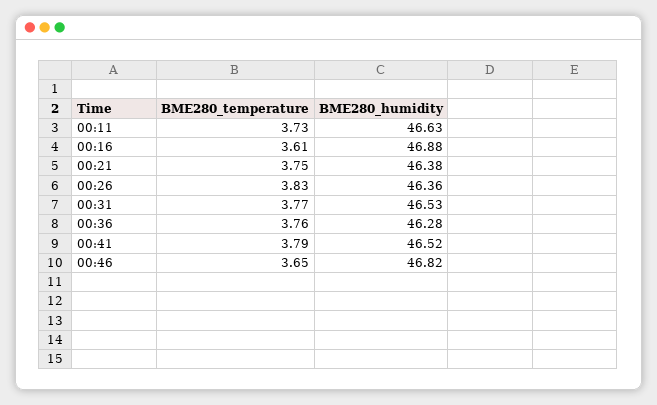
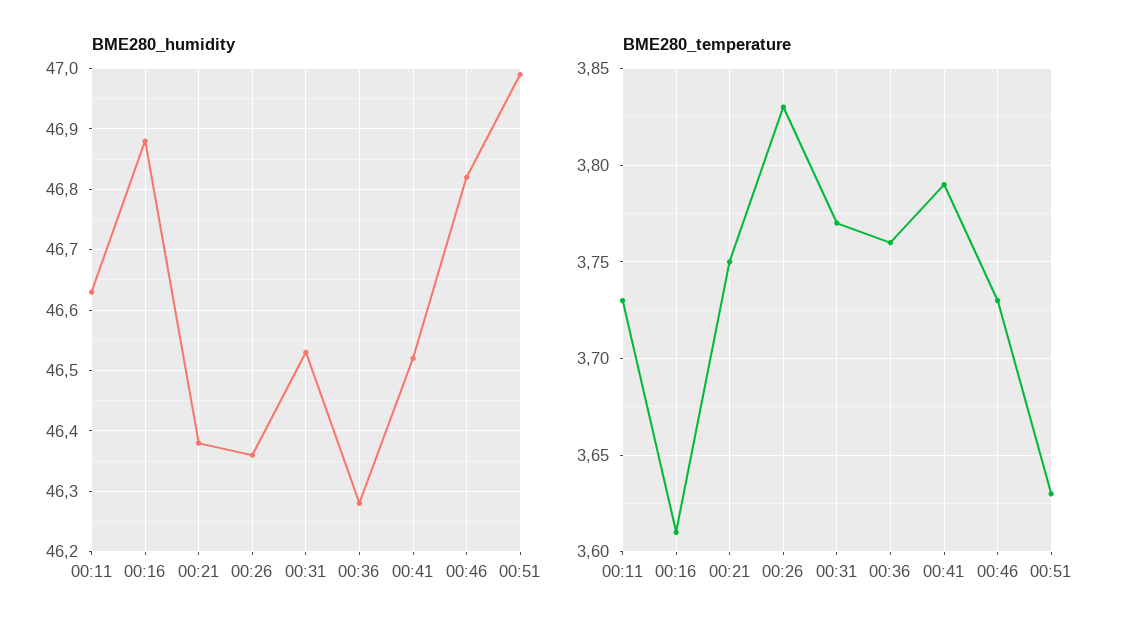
BME280_temperature, 00:46: 3.65 -> 3.73
BME280_humidity, 00:51: none -> 46.99
BME280_temperature, 00:51: none -> 3.63

